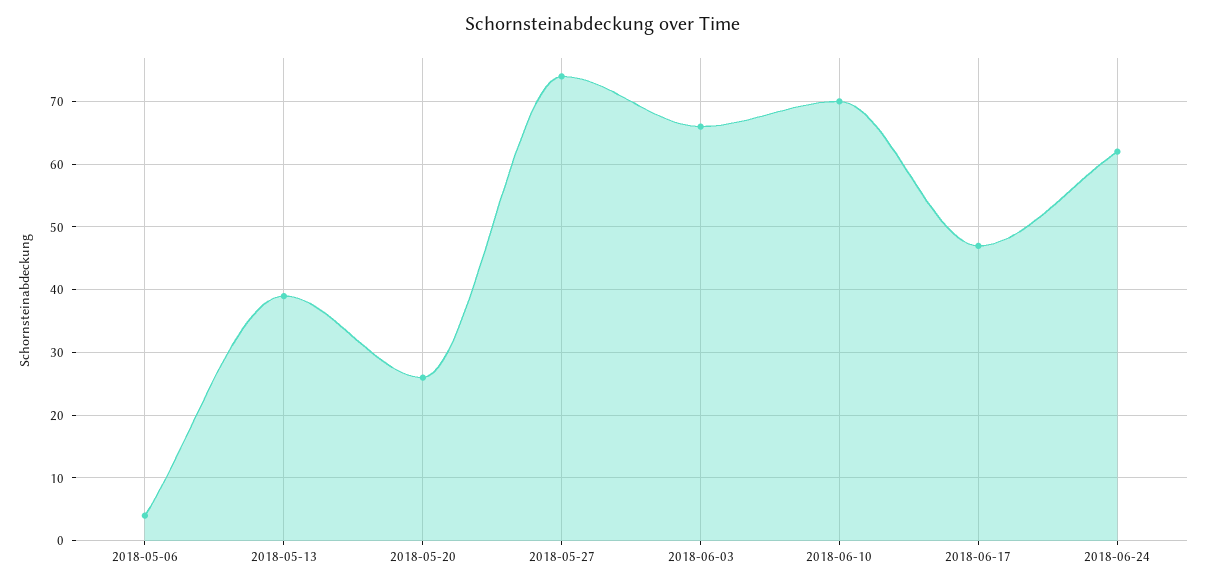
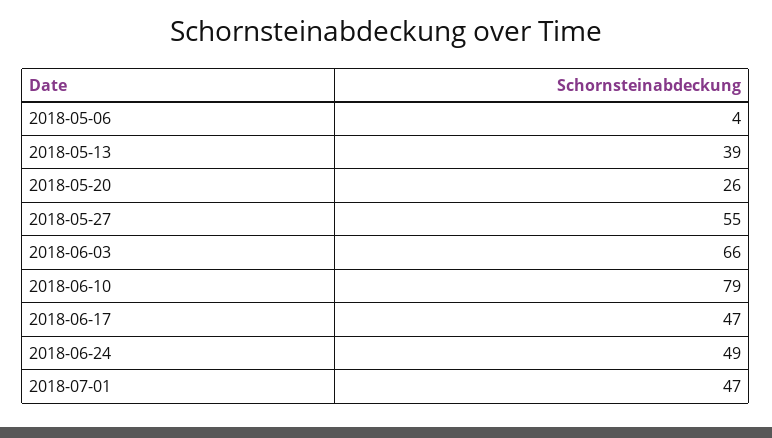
2018-05-27: 74 -> 55
2018-06-10: 70 -> 79
2018-06-24: 62 -> 49
2018-07-01: none -> 47

